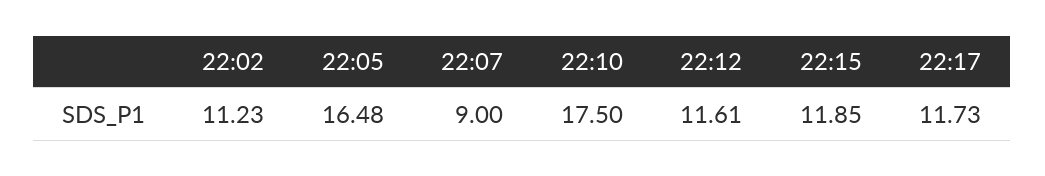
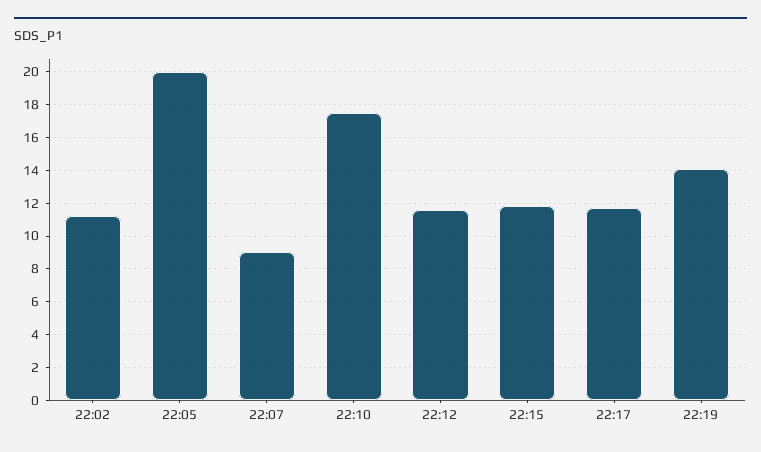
22:05: 16.48 -> 20
22:19: none -> 14

